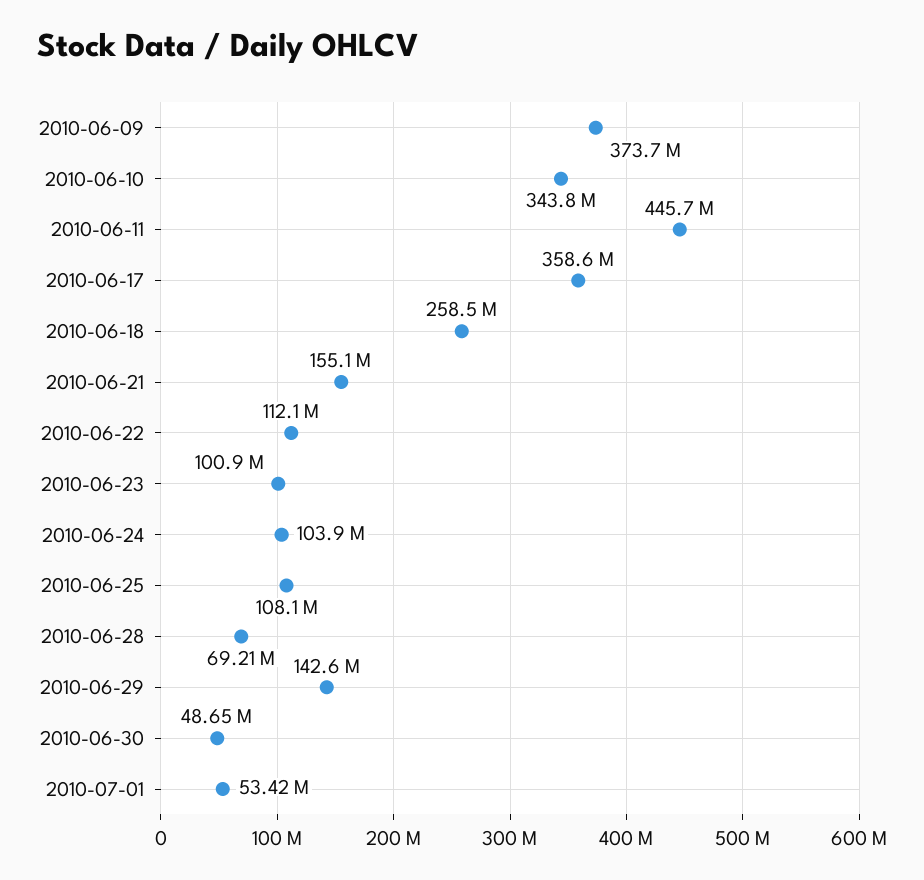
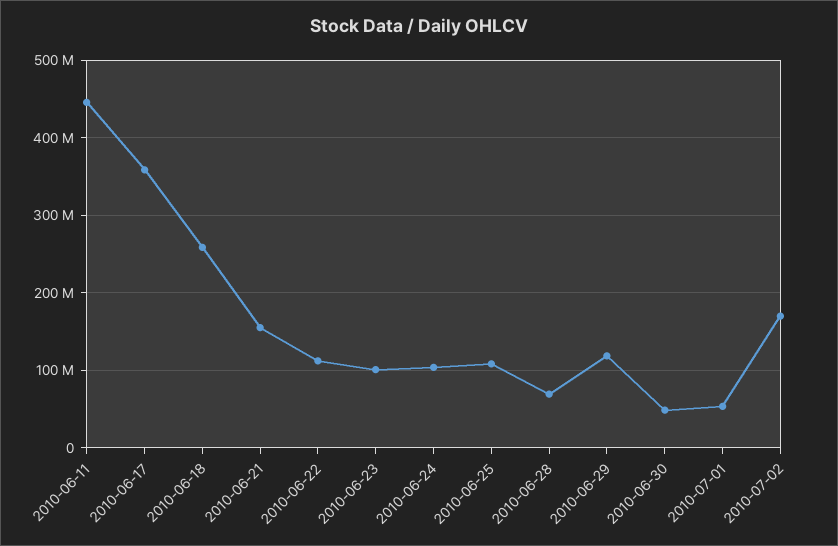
2010-06-09: 373700000 -> none
2010-06-10: 343800000 -> none
2010-06-29: 142600000 -> 120000000
2010-07-02: none -> 170000000

